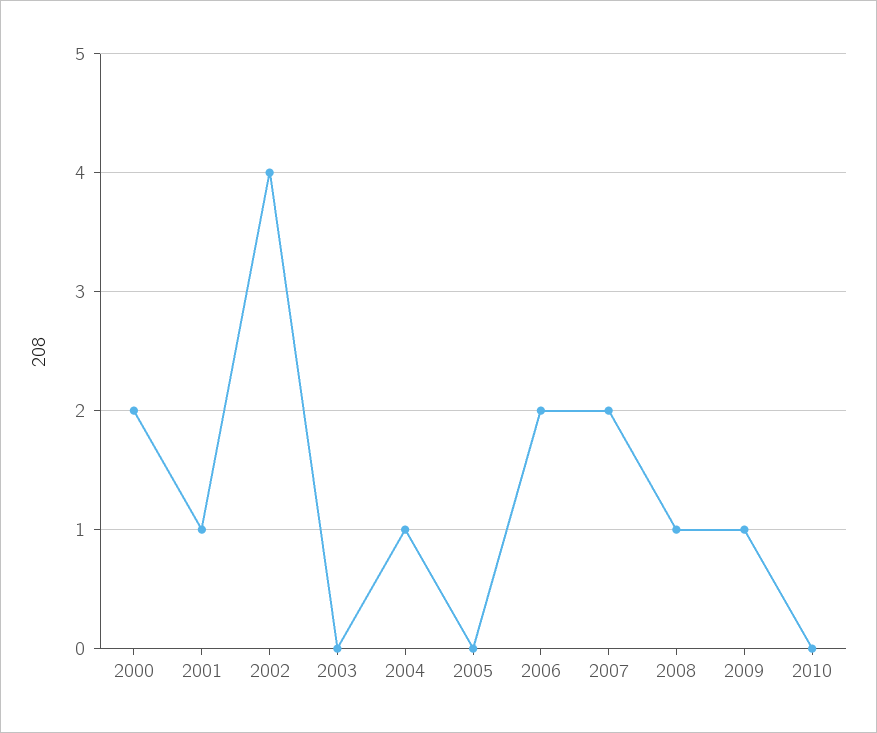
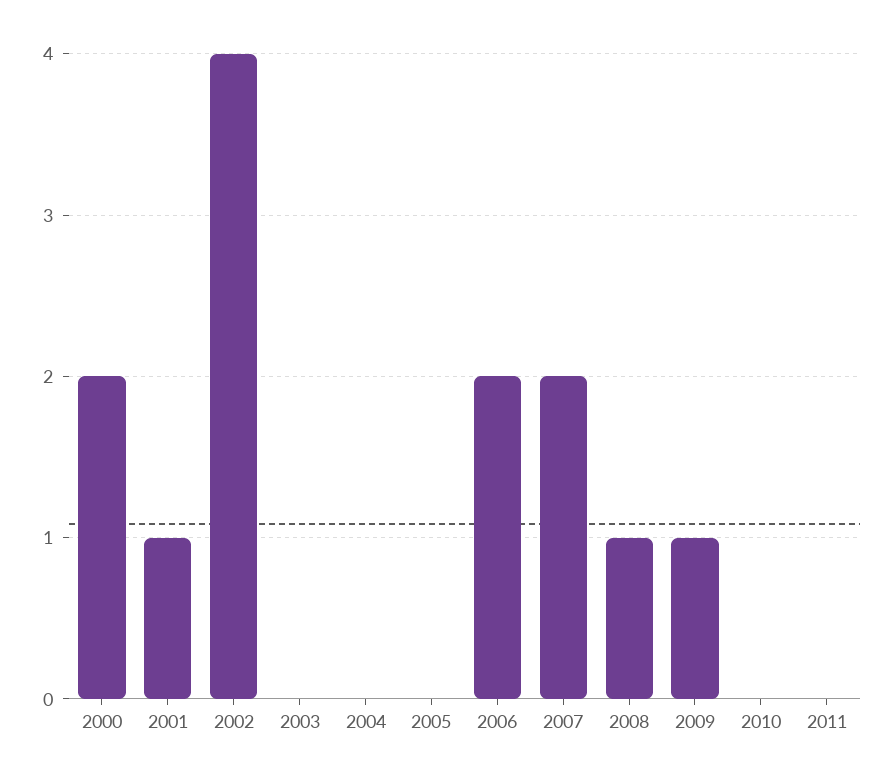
2004: 1 -> 0
2011: none -> 0

